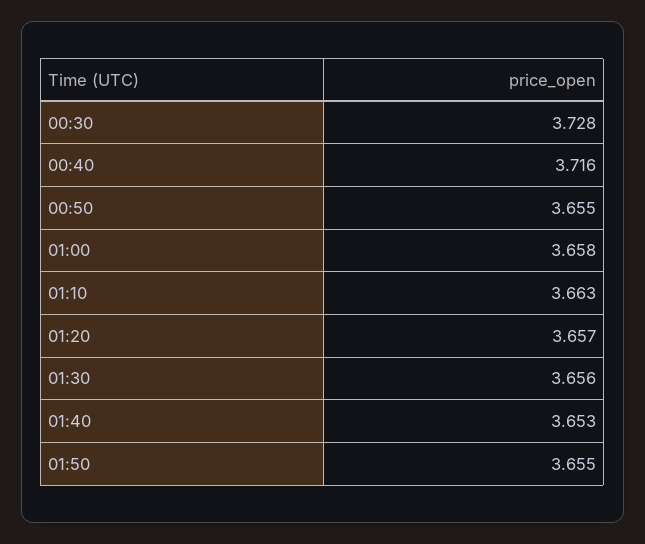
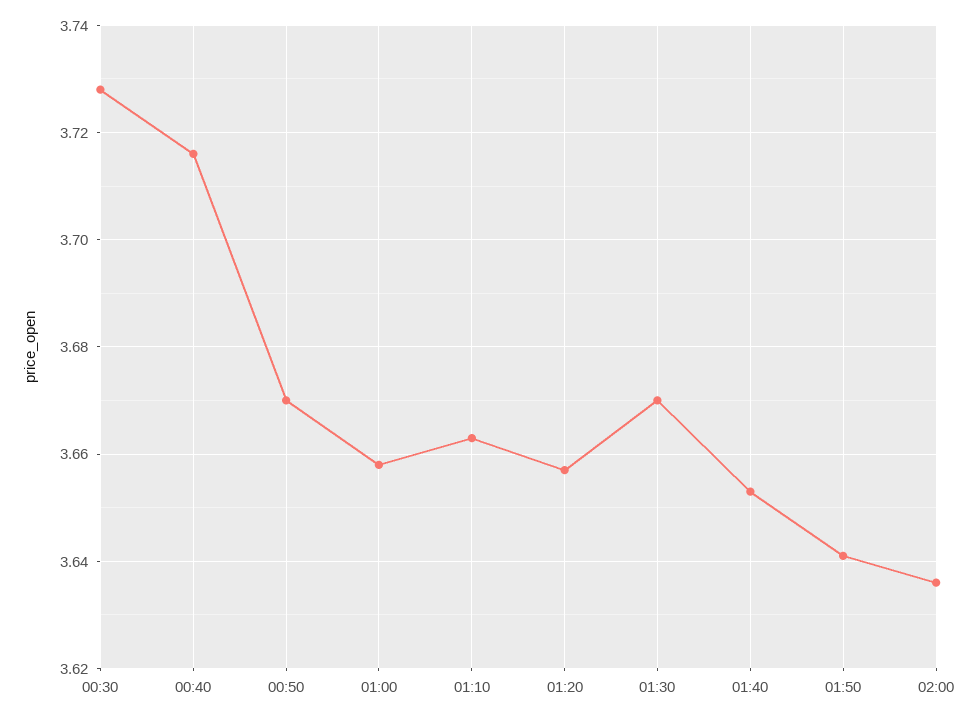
00:50: 3.655 -> 3.67
01:30: 3.656 -> 3.67
01:50: 3.655 -> 3.64
02:00: none -> 3.635

